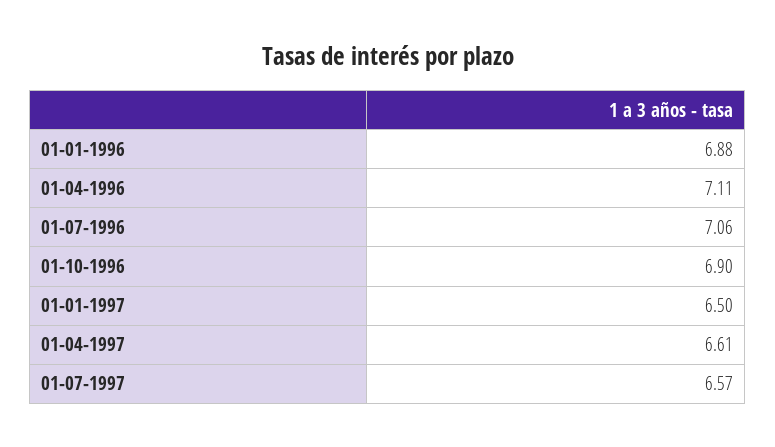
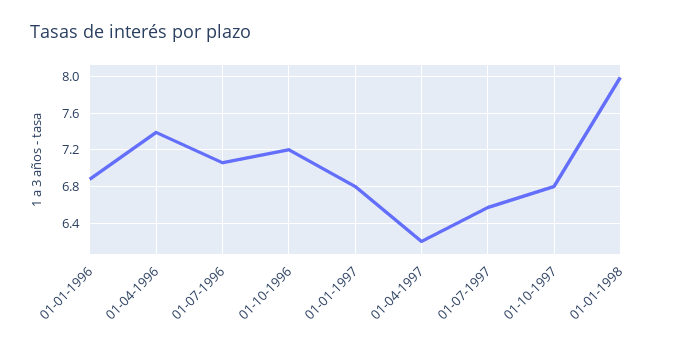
01-04-1996: 7.11 -> 7.4
01-10-1996: 6.9 -> 7.2
01-01-1997: 6.5 -> 6.8
01-04-1997: 6.61 -> 6.2
01-10-1997: none -> 6.8
01-01-1998: none -> 8

